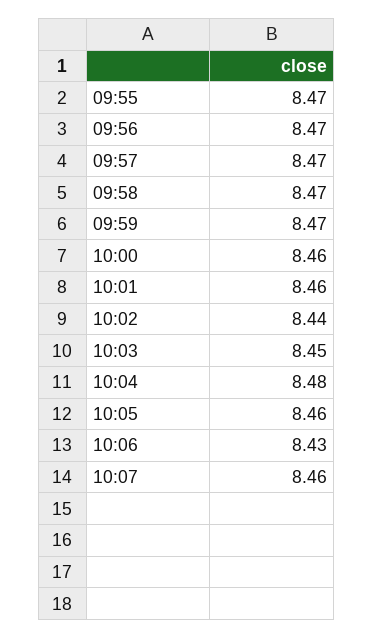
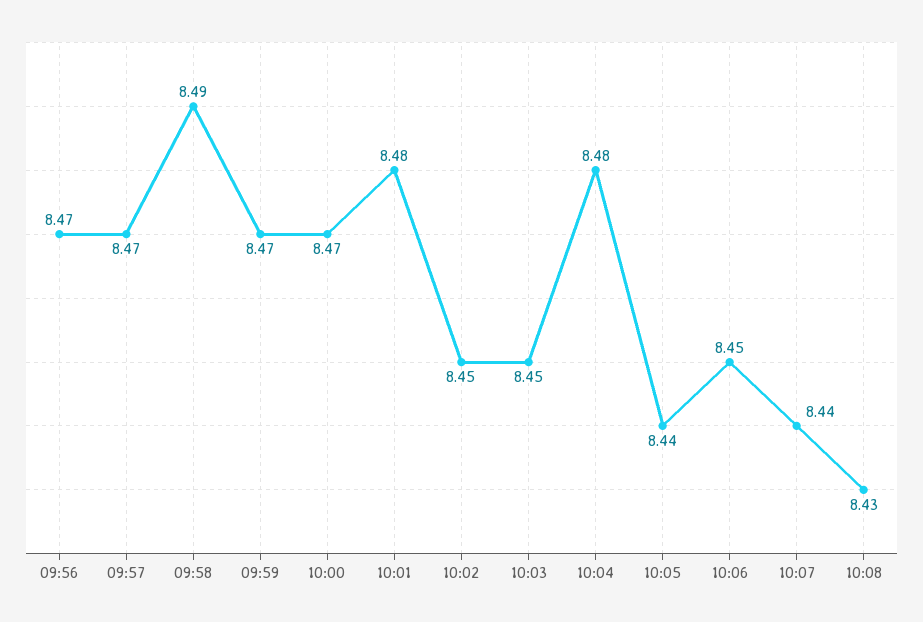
09:55: 8.47 -> none
09:58: 8.47 -> 8.49
10:00: 8.46 -> 8.47
10:01: 8.46 -> 8.48
10:02: 8.44 -> 8.45
10:05: 8.46 -> 8.44
10:06: 8.43 -> 8.45
10:07: 8.46 -> 8.44
10:08: none -> 8.43

